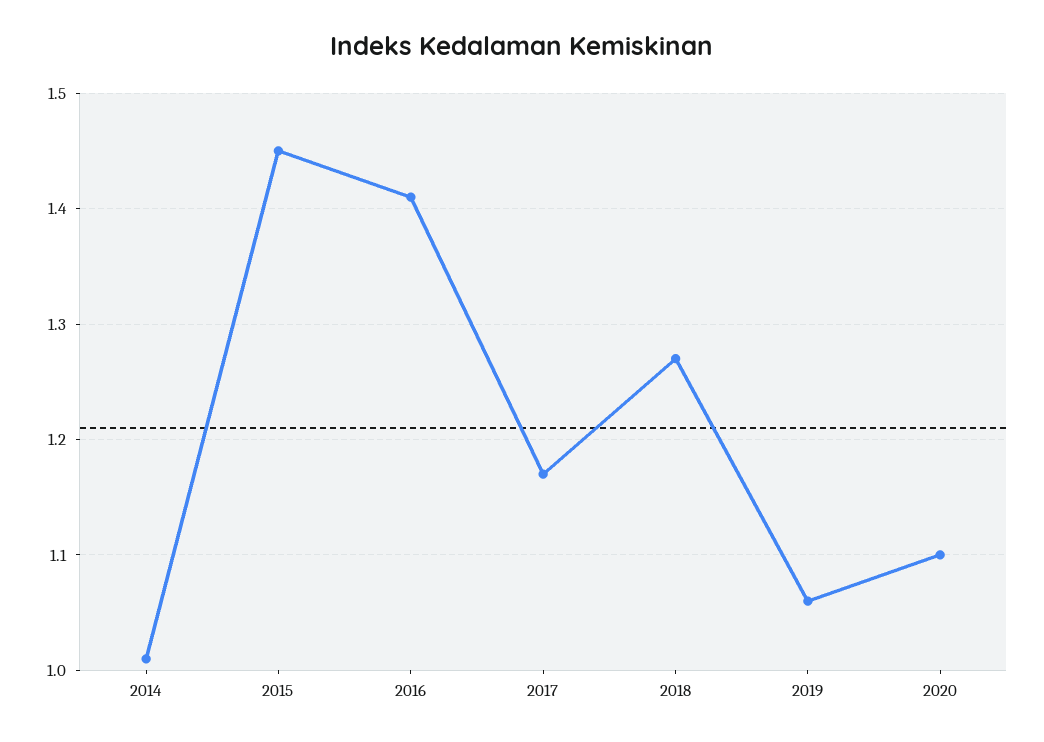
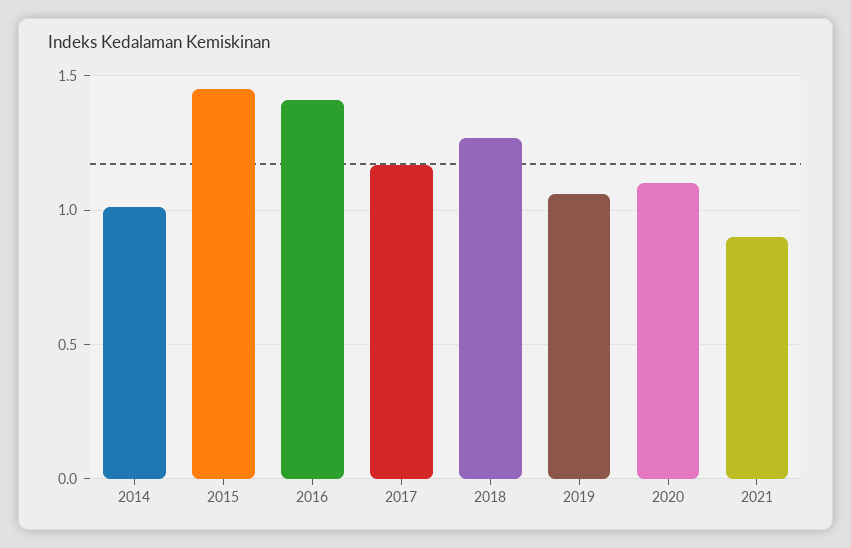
2021: none -> 0.9

